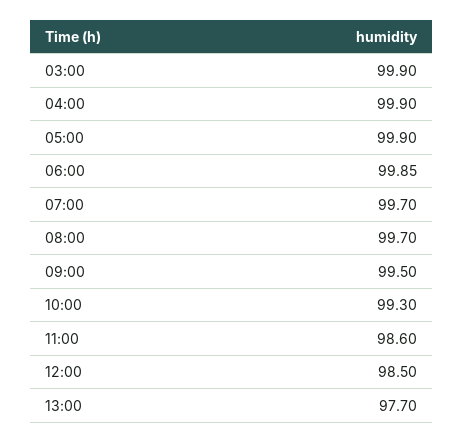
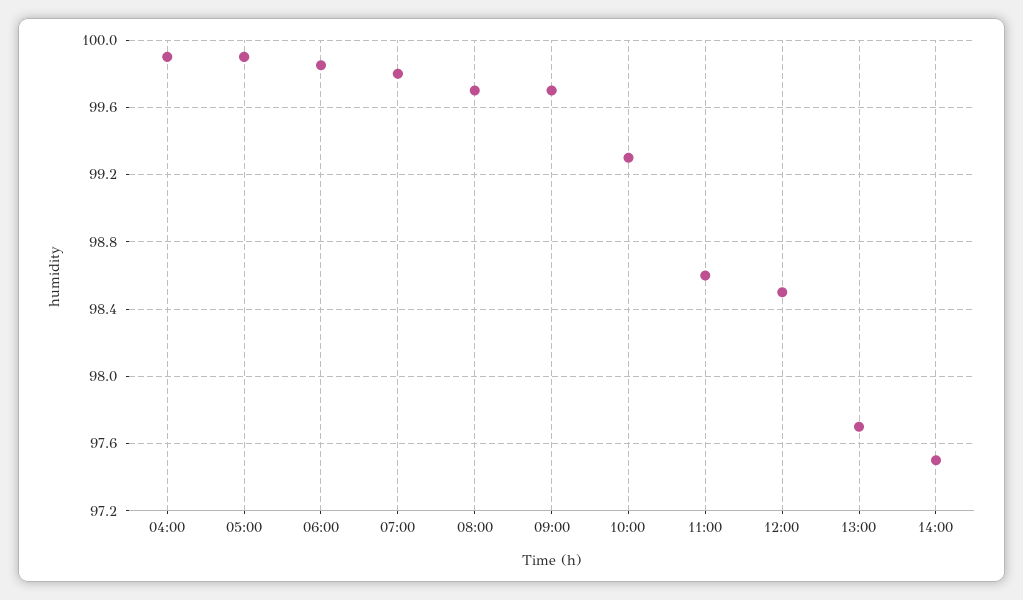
03:00: 99.9 -> none
07:00: 99.7 -> 99.8
09:00: 99.5 -> 99.7
14:00: none -> 97.5

